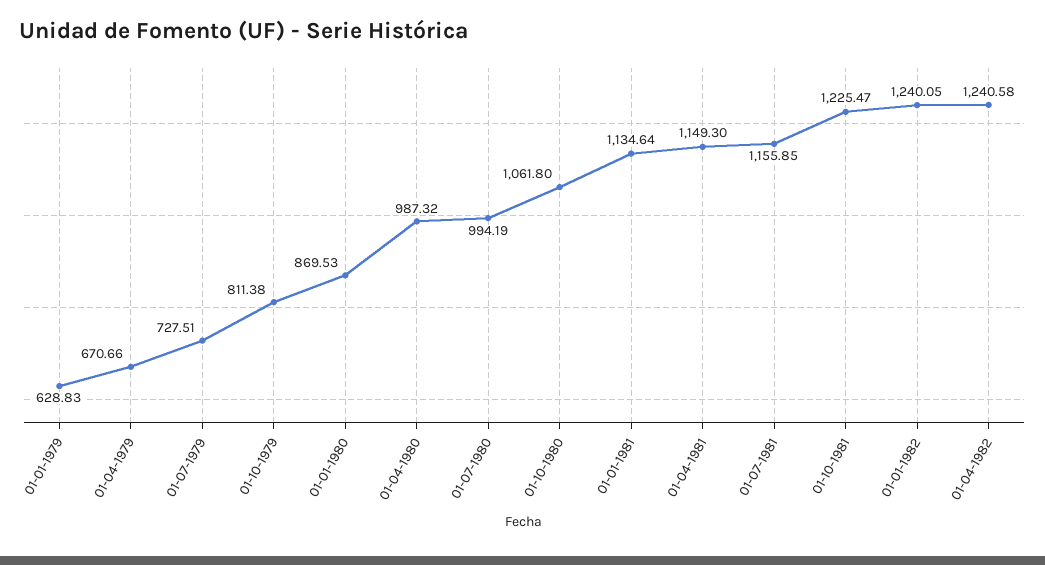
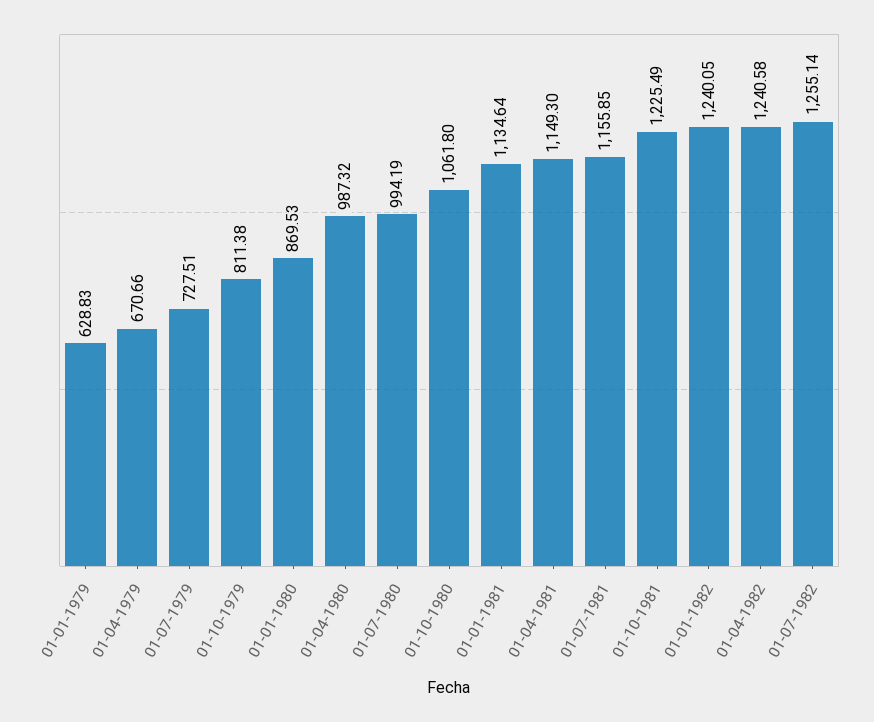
01-10-1981: 1225.47 -> 1225.49
01-07-1982: none -> 1255.14

